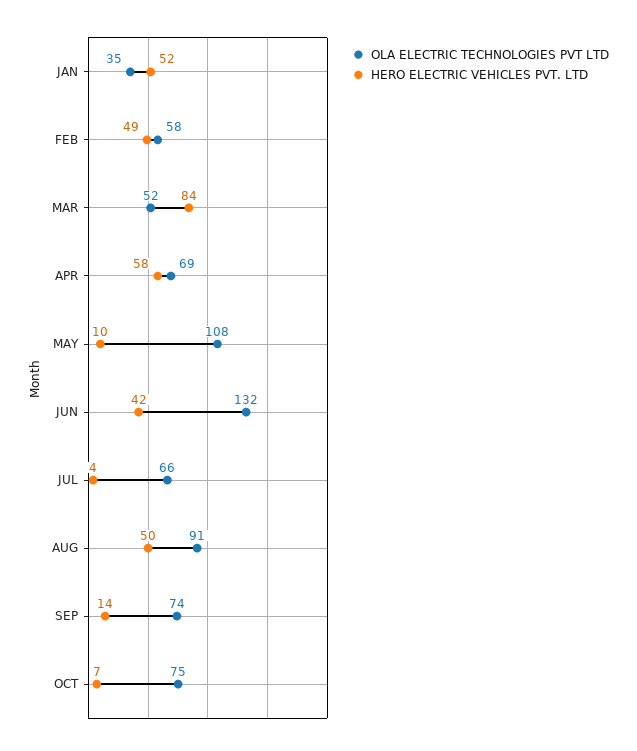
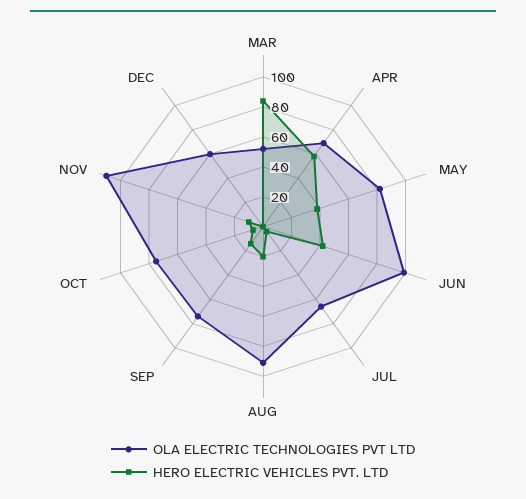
OLA ELECTRIC TECHNOLOGIES PVT LTD, JAN: 35 -> none
HERO ELECTRIC VEHICLES PVT. LTD, JAN: 52 -> none
OLA ELECTRIC TECHNOLOGIES PVT LTD, FEB: 58 -> none
HERO ELECTRIC VEHICLES PVT. LTD, FEB: 49 -> none
OLA ELECTRIC TECHNOLOGIES PVT LTD, MAY: 108 -> 80
HERO ELECTRIC VEHICLES PVT. LTD, MAY: 10 -> 40
OLA ELECTRIC TECHNOLOGIES PVT LTD, JUN: 132 -> 100
HERO ELECTRIC VEHICLES PVT. LTD, AUG: 50 -> 20
OLA ELECTRIC TECHNOLOGIES PVT LTD, NOV: none -> 110
HERO ELECTRIC VEHICLES PVT. LTD, NOV: none -> 10
OLA ELECTRIC TECHNOLOGIES PVT LTD, DEC: none -> 60
HERO ELECTRIC VEHICLES PVT. LTD, DEC: none -> 0

